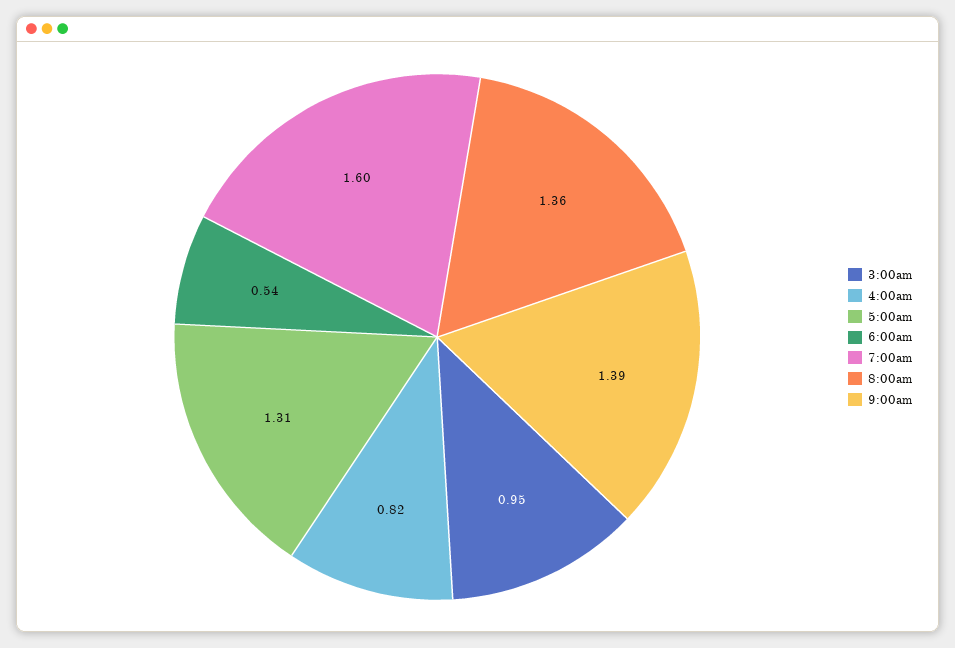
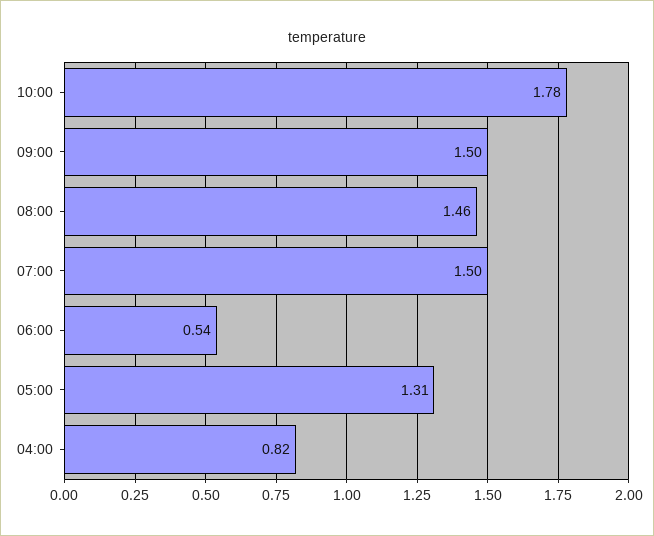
3:00am: 0.95 -> none
7:00am: 1.6 -> 1.5
8:00am: 1.36 -> 1.46
9:00am: 1.39 -> 1.5
10:00: none -> 1.78

